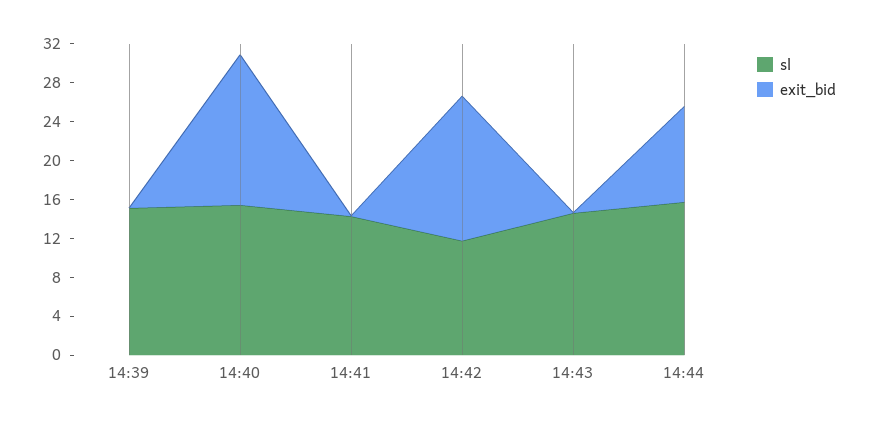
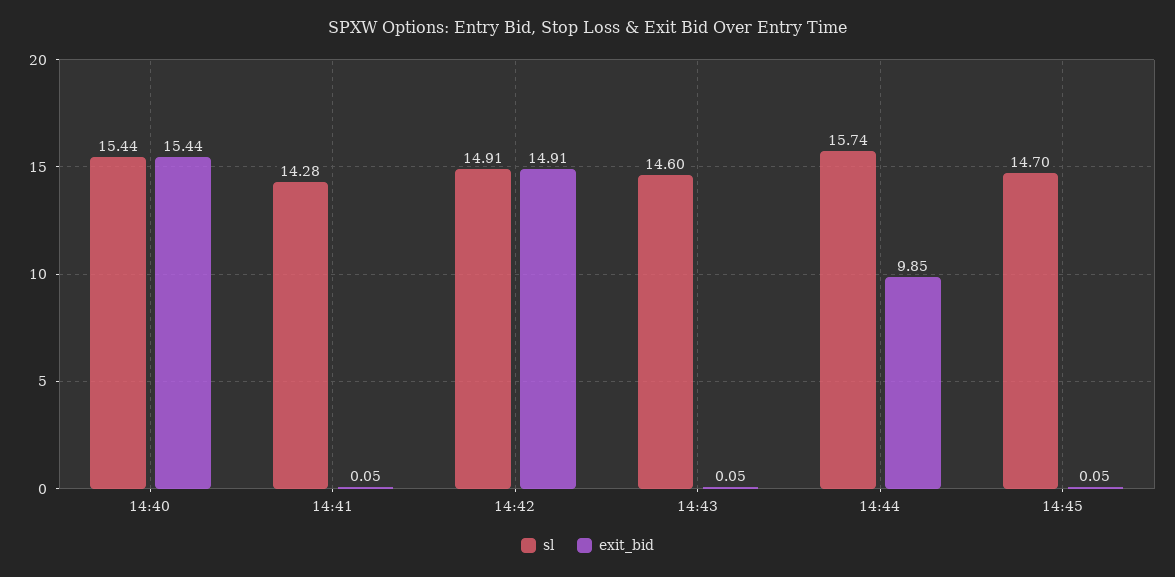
sl, 14:39: 15 -> none
exit_bid, 14:39: 0 -> none
sl, 14:42: 12 -> 14.91
sl, 14:45: none -> 14.7
exit_bid, 14:45: none -> 0.05

